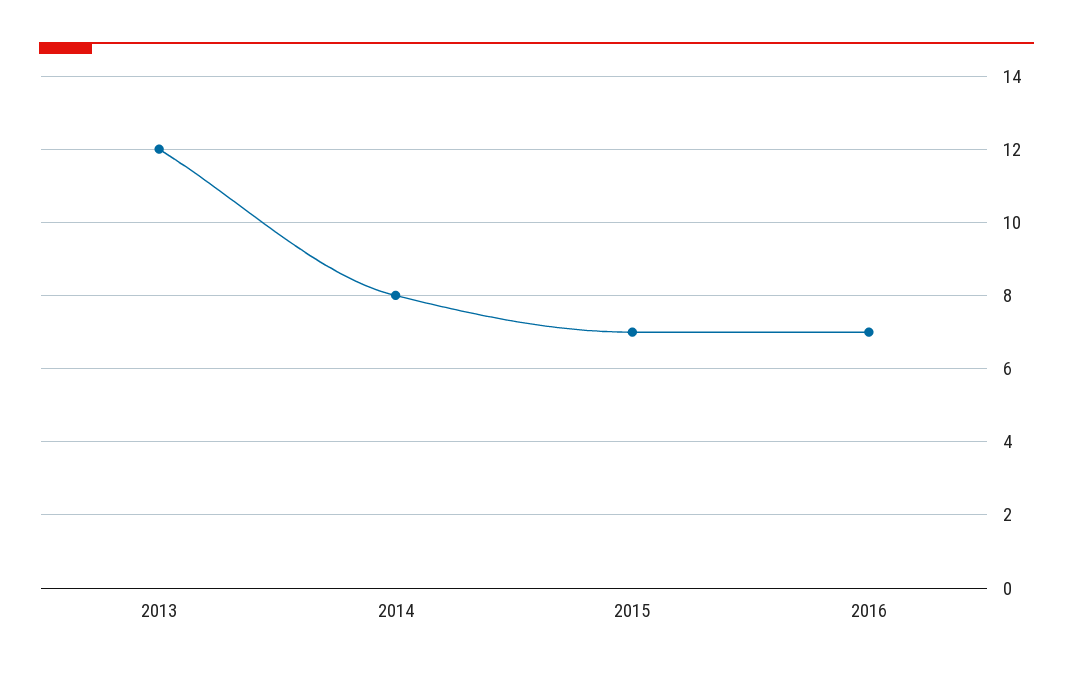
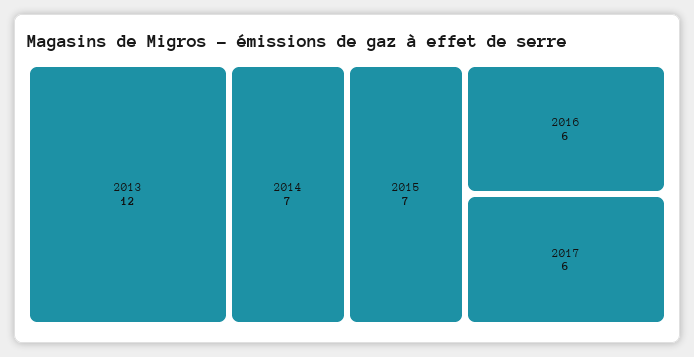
2014: 8 -> 7
2016: 7 -> 6
2017: none -> 6

